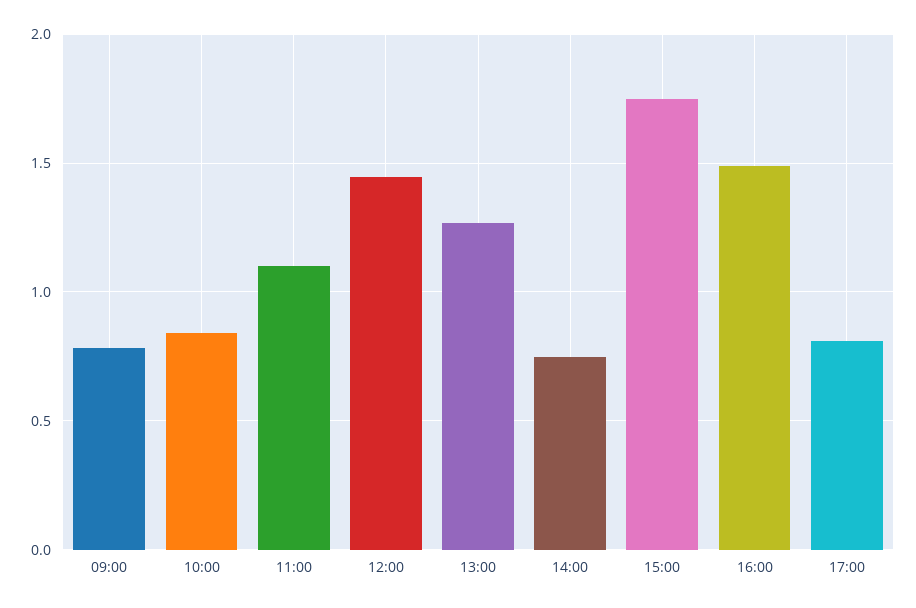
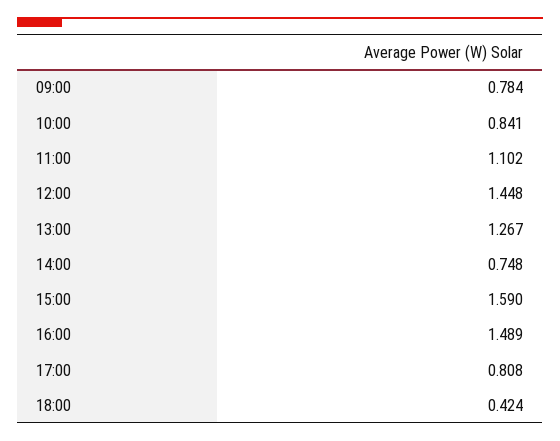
15:00: 1.75 -> 1.59
18:00: none -> 0.424

